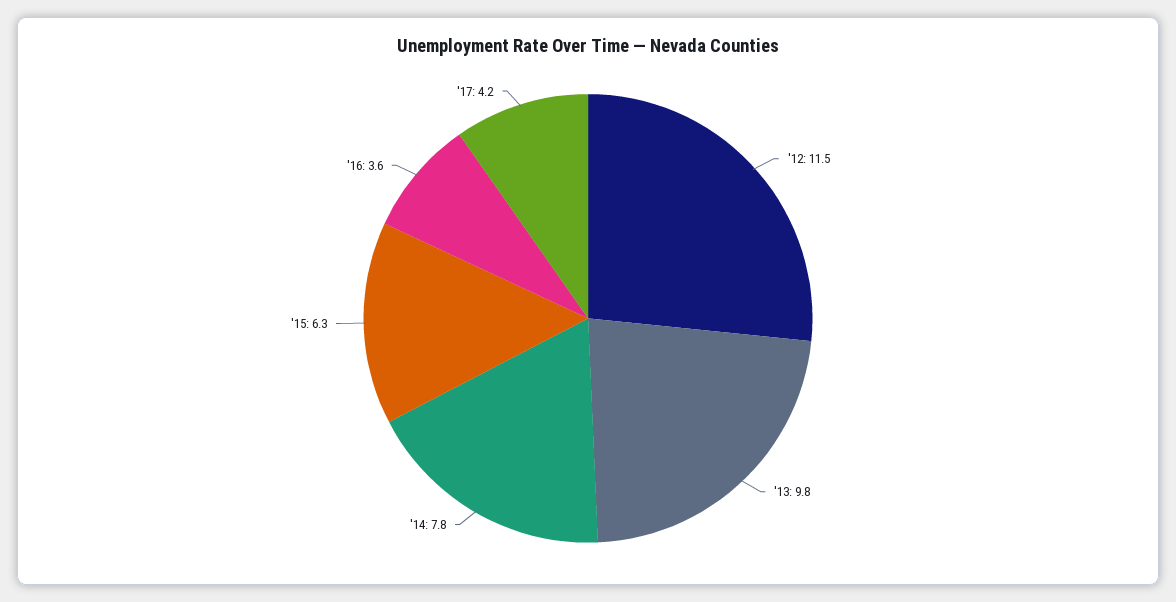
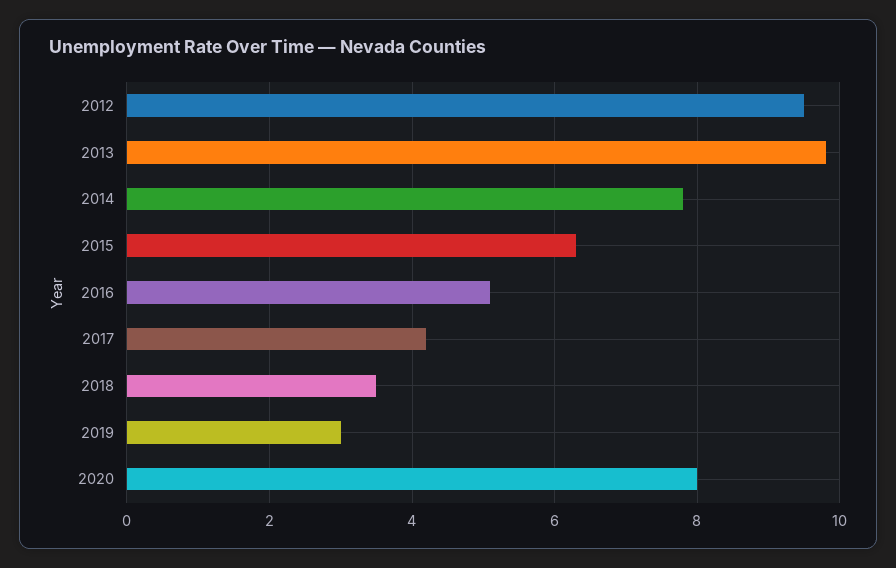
'12: 11.5 -> 9.5
'16: 3.6 -> 5
2018: none -> 3.5
2019: none -> 3
2020: none -> 8

